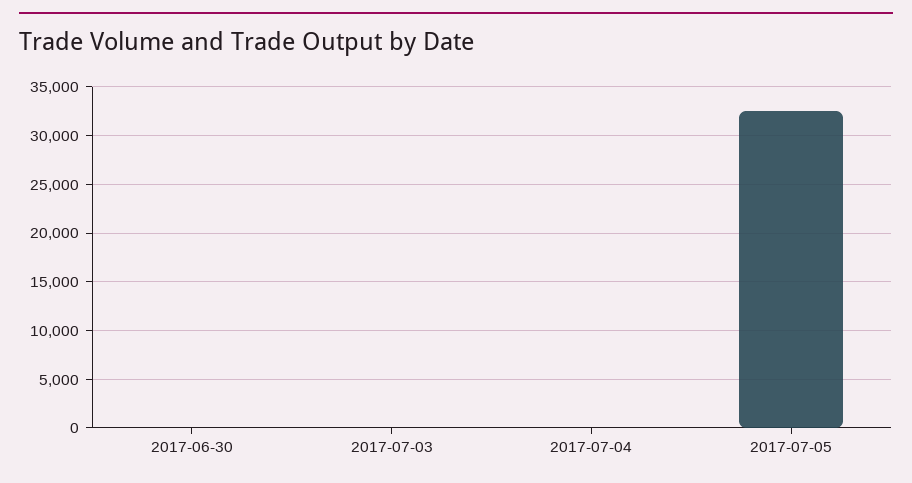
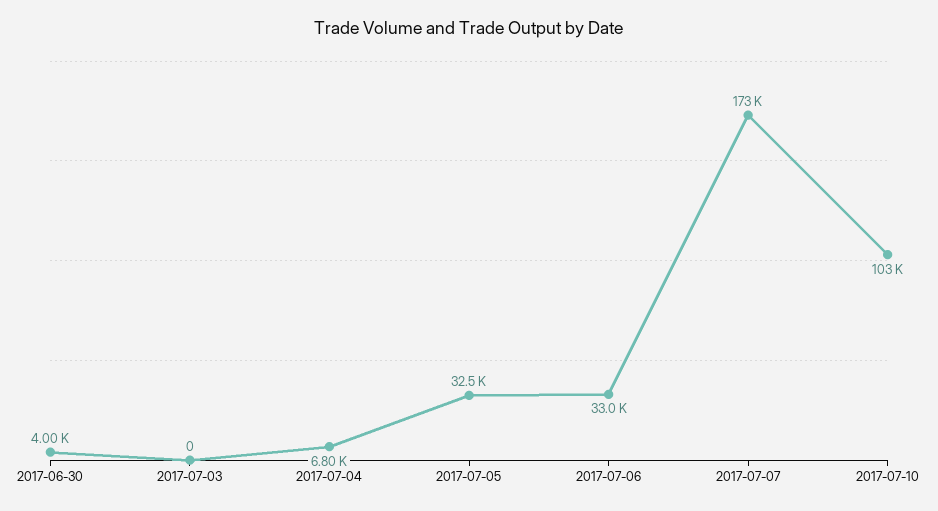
2017-06-30: 0 -> 4000
2017-07-04: 0 -> 6800
2017-07-06: none -> 33000
2017-07-07: none -> 173000
2017-07-10: none -> 103000

